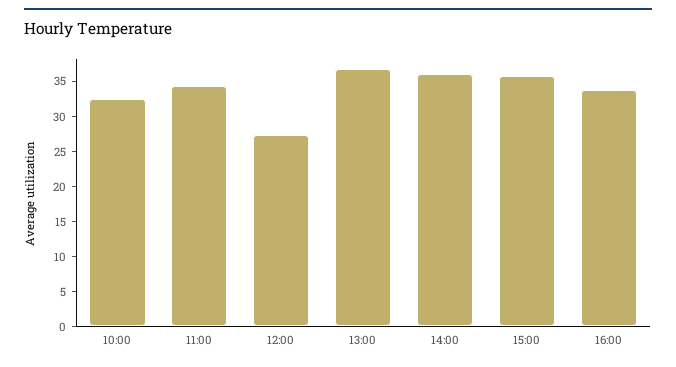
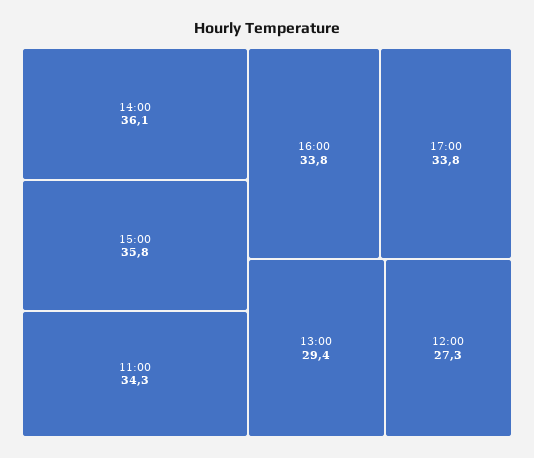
10:00: 32.5 -> none
13:00: 37.5 -> 29.4
17:00: none -> 33.8

